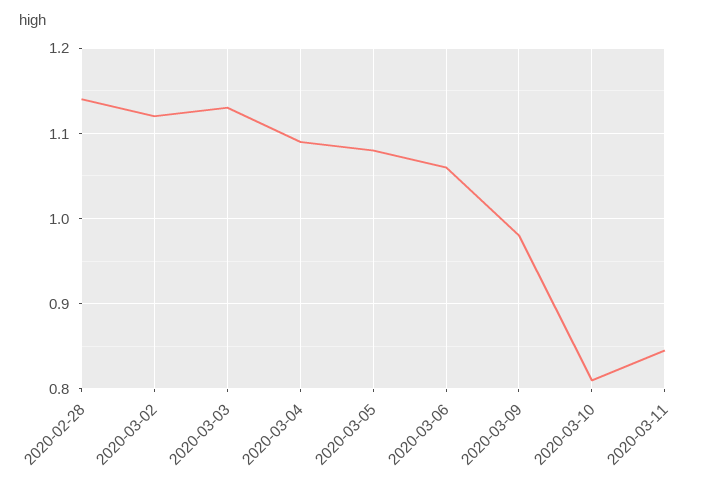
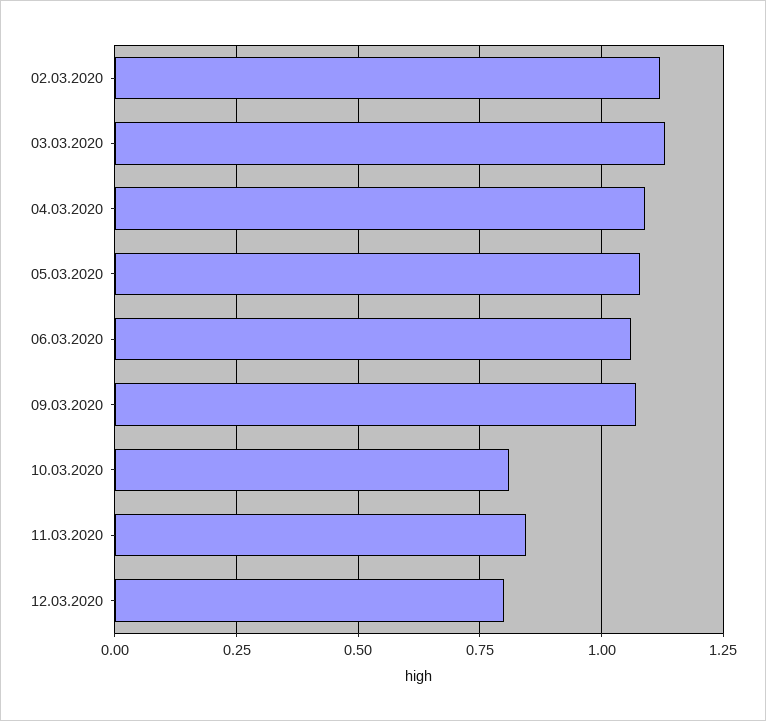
2020-02-28: 1.14 -> none
2020-03-09: 0.98 -> 1.075
12.03.2020: none -> 0.8

